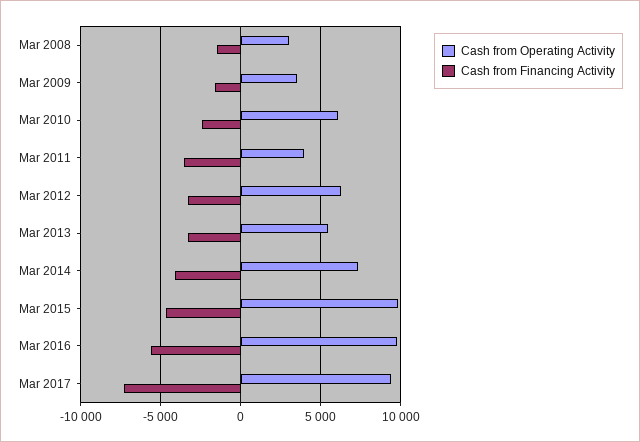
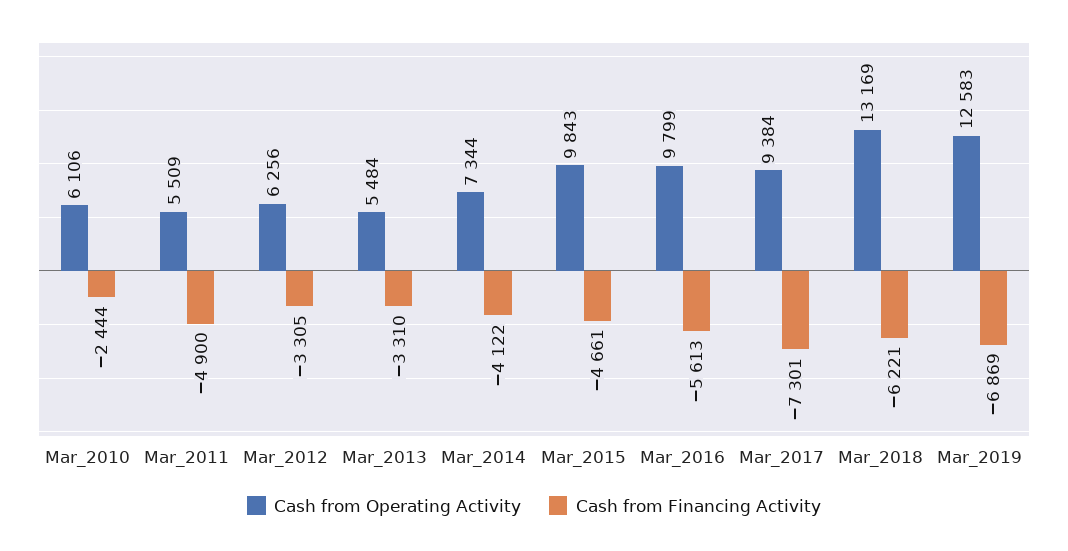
Cash from Operating Activity, Mar 2008: 3000 -> none
Cash from Financing Activity, Mar 2008: -1500 -> none
Cash from Operating Activity, Mar 2009: 3500 -> none
Cash from Financing Activity, Mar 2009: -1500 -> none
Cash from Operating Activity, Mar 2011: 4000 -> 5509
Cash from Financing Activity, Mar 2011: -3500 -> -4900
Cash from Operating Activity, Mar_2018: none -> 13169
Cash from Financing Activity, Mar_2018: none -> -6221
Cash from Operating Activity, Mar_2019: none -> 12583
Cash from Financing Activity, Mar_2019: none -> -6869

